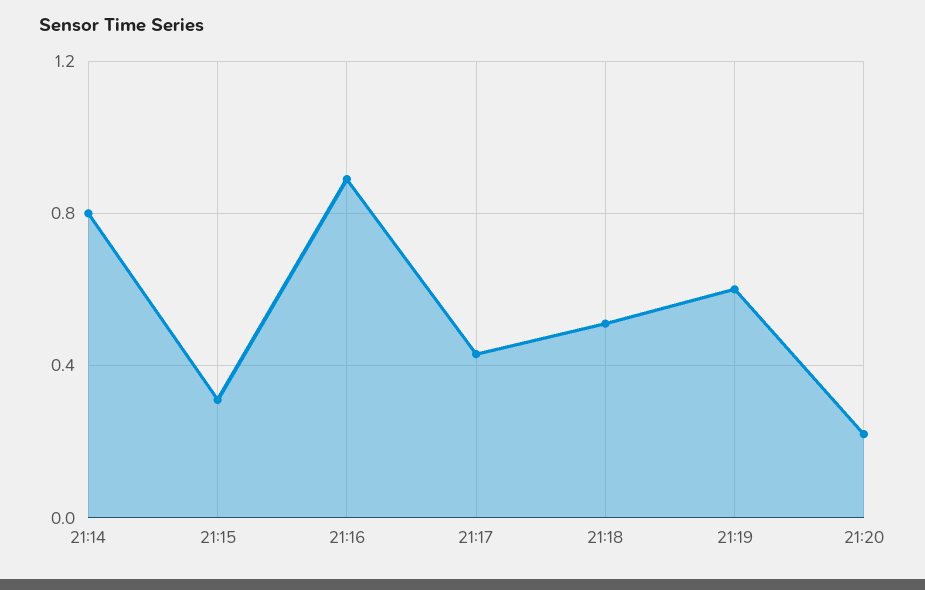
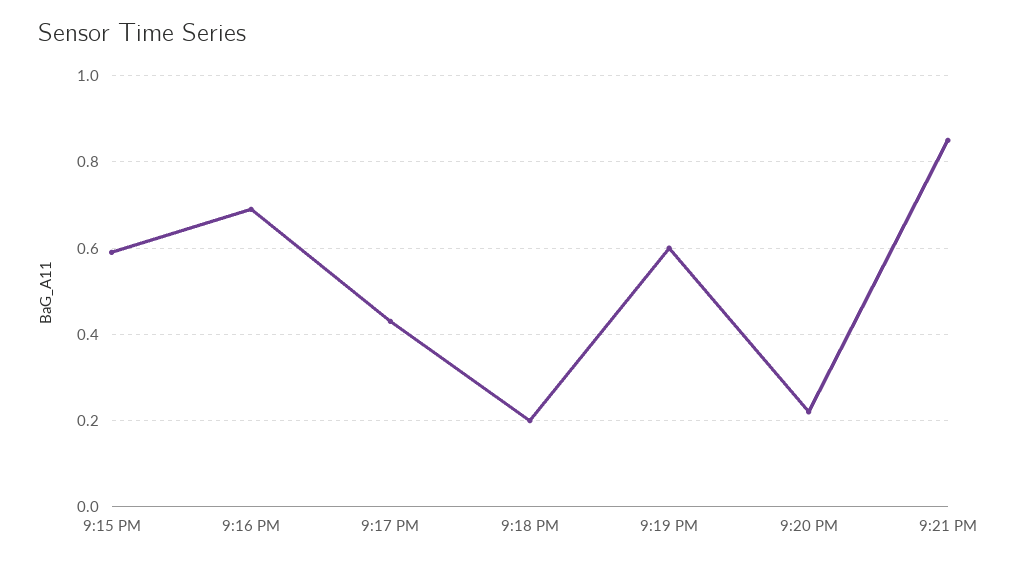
21:14: 0.8 -> none
21:15: 0.3 -> 0.6
21:16: 0.9 -> 0.7
21:18: 0.5 -> 0.2
9:21 PM: none -> 0.85

